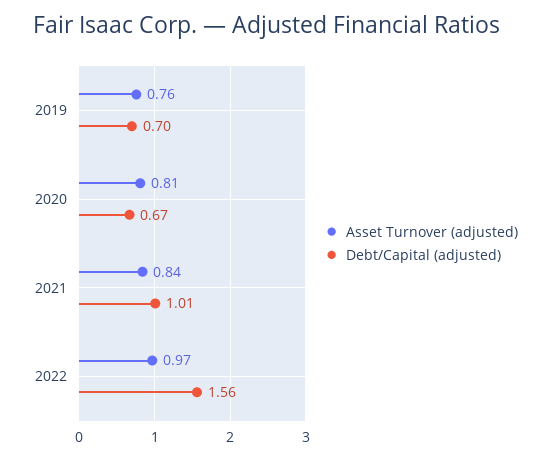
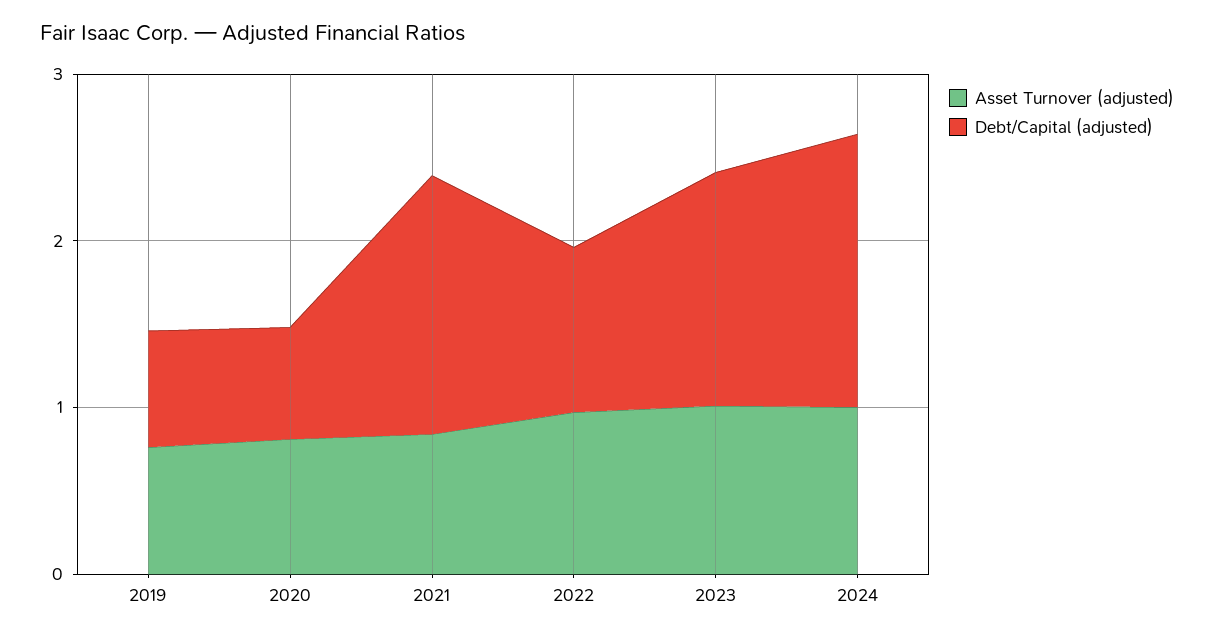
Debt/Capital (adjusted), 2021: 1.01 -> 1.6
Debt/Capital (adjusted), 2022: 1.56 -> 1
Asset Turnover (adjusted), 2023: none -> 1
Debt/Capital (adjusted), 2023: none -> 1.4
Asset Turnover (adjusted), 2024: none -> 1
Debt/Capital (adjusted), 2024: none -> 1.6

